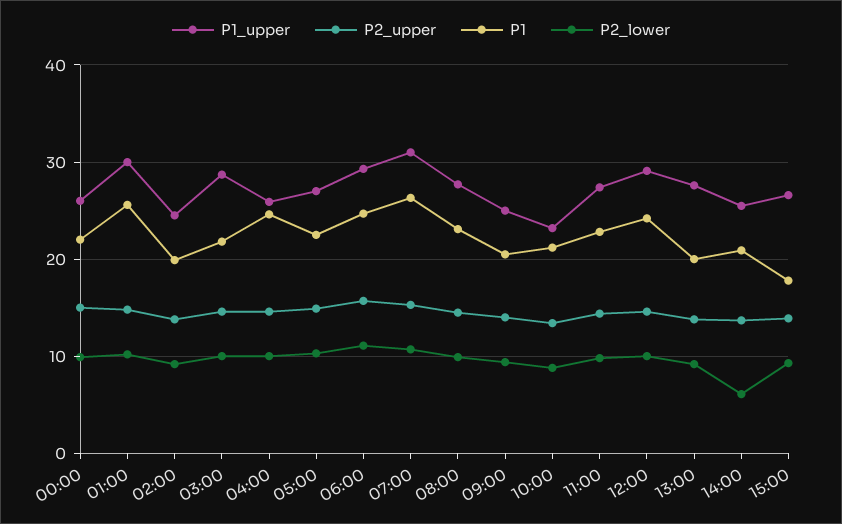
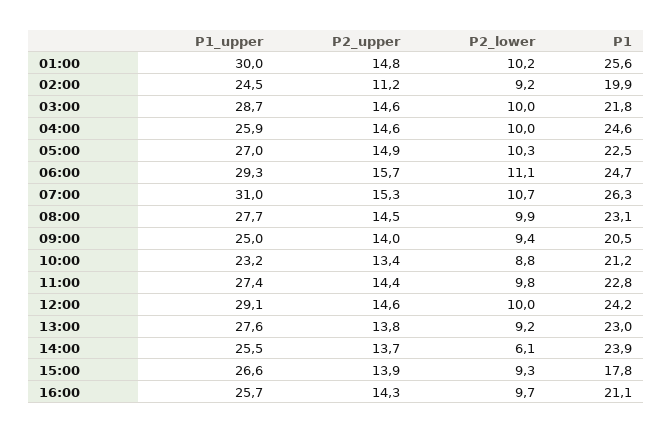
P1_upper, 00:00: 26 -> none
P2_upper, 00:00: 15 -> none
P1, 00:00: 22 -> none
P2_lower, 00:00: 10 -> none
P2_upper, 02:00: 14 -> 11.2
P1, 13:00: 20 -> 23
P1, 14:00: 21 -> 23.9
P1_upper, 16:00: none -> 25.7
P2_upper, 16:00: none -> 14.3
P2_lower, 16:00: none -> 9.7
P1, 16:00: none -> 21.1

